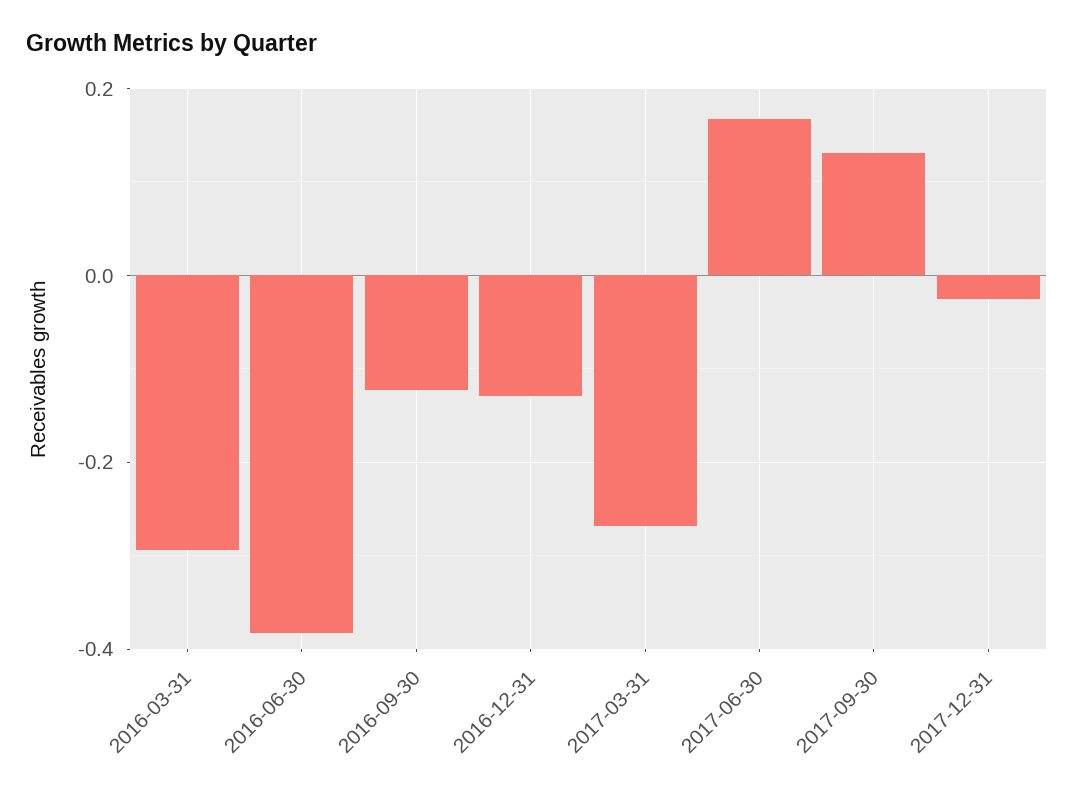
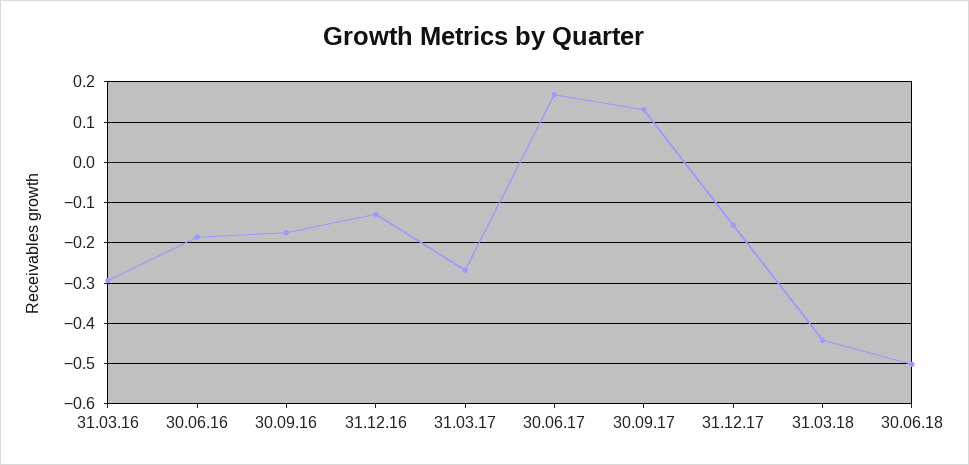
2016-06-30: -0.38 -> -0.18
2016-09-30: -0.12 -> -0.18
2017-12-31: -0.02 -> -0.16
31.03.18: none -> -0.44
30.06.18: none -> -0.5

